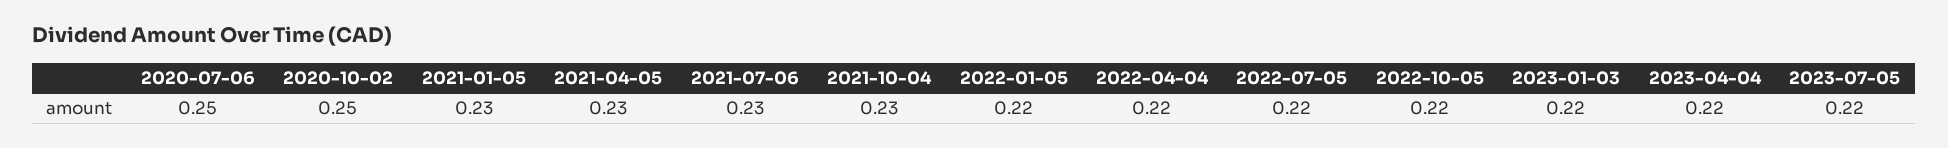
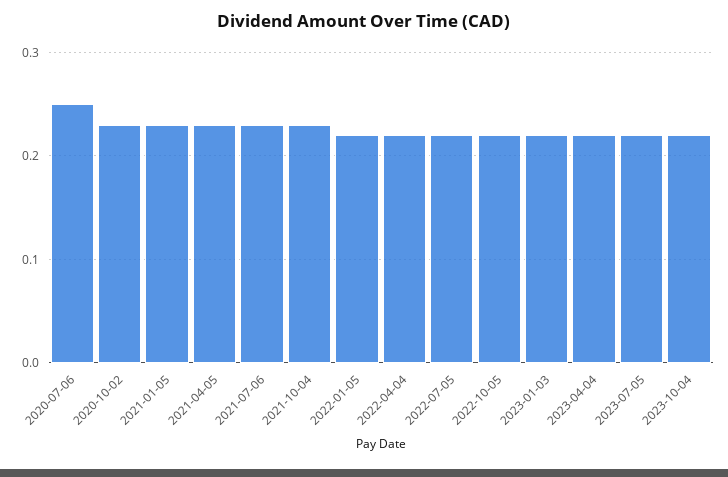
2020-10-02: 0.25 -> 0.23
2023-10-04: none -> 0.22

